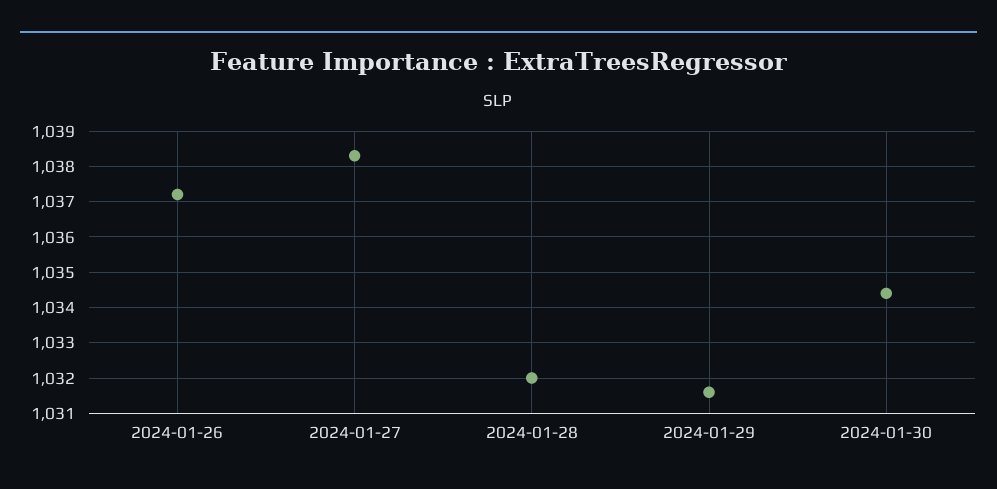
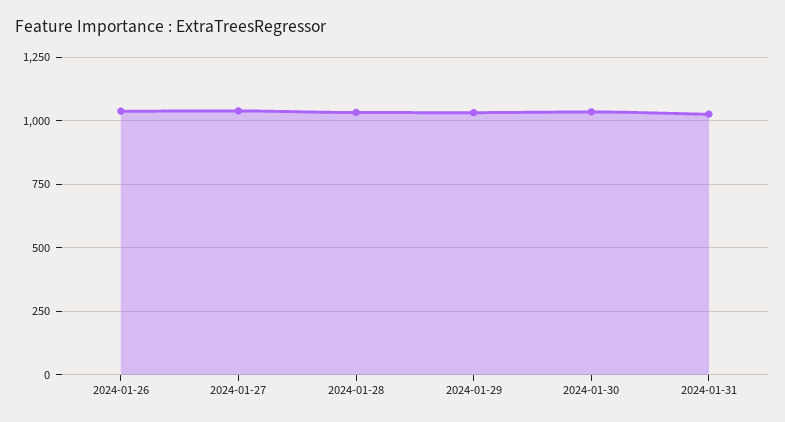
2024-01-31: none -> 1025

